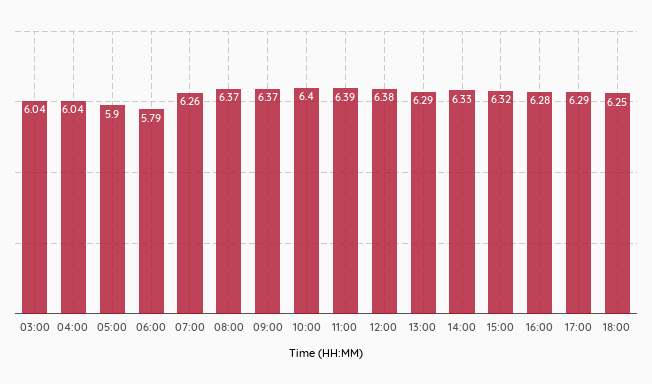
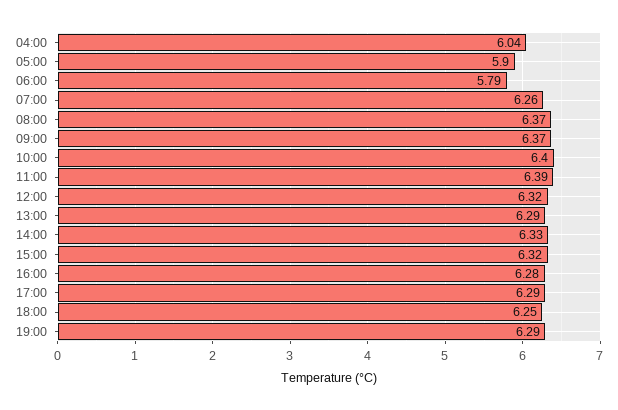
03:00: 6.04 -> none
12:00: 6.38 -> 6.32
19:00: none -> 6.29

